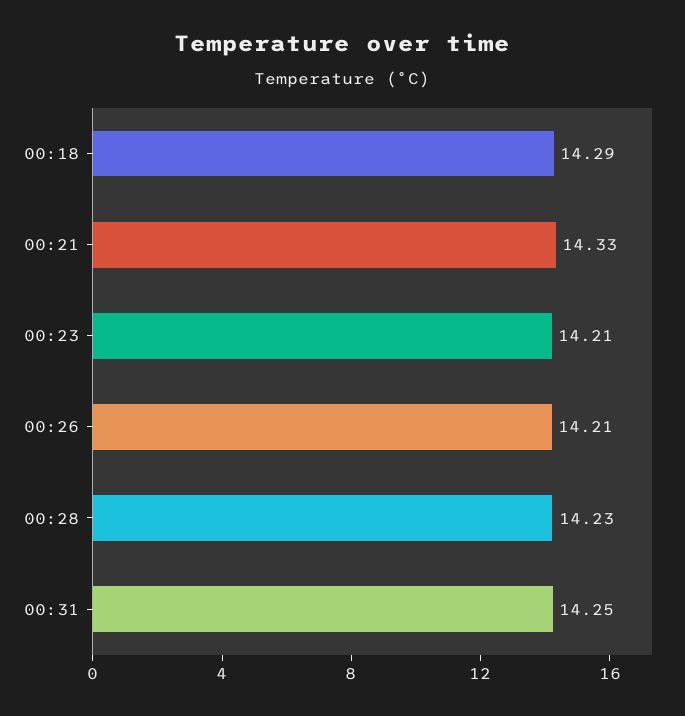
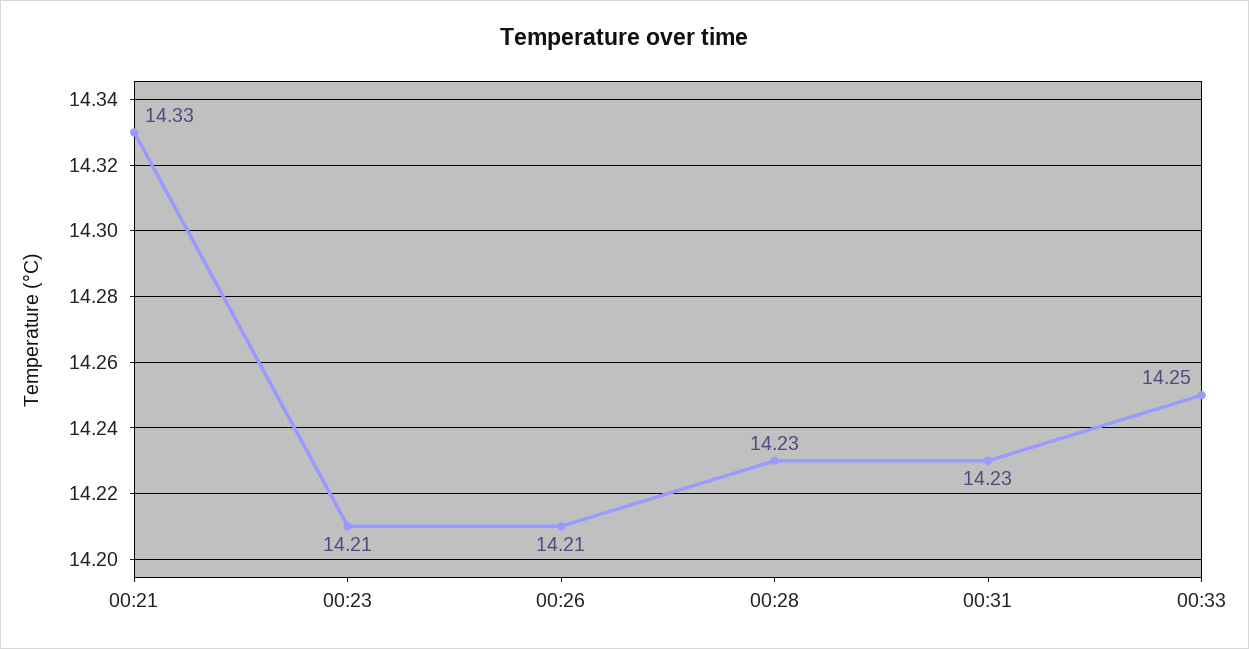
00:18: 14.29 -> none
00:31: 14.25 -> 14.23
00:33: none -> 14.25

